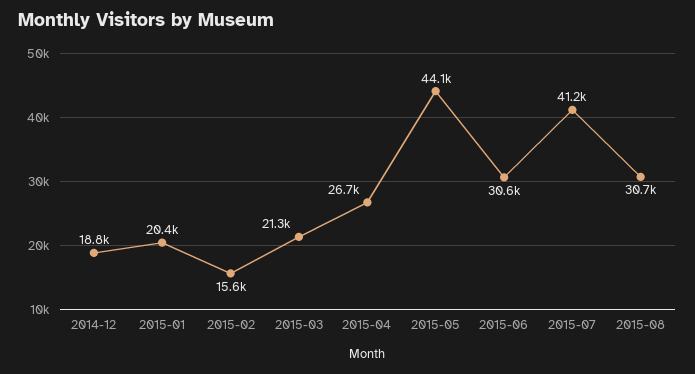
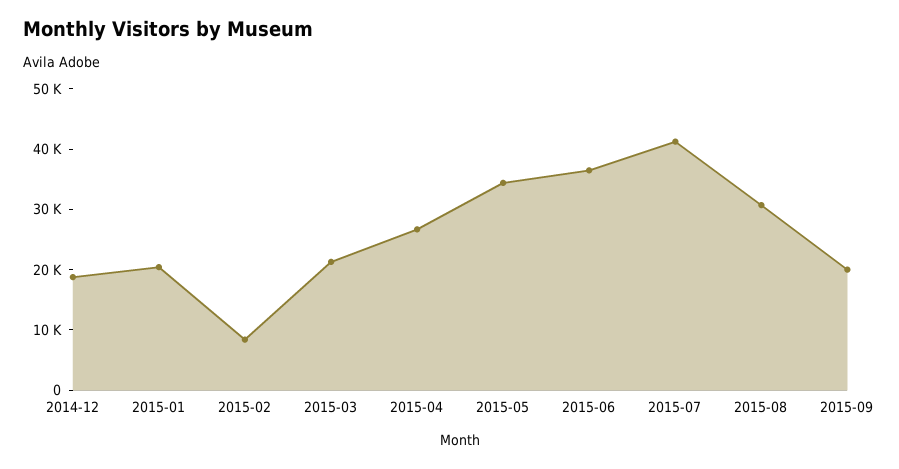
2015-02: 15600 -> 8000
2015-05: 44100 -> 34000
2015-06: 30600 -> 36000
2015-09: none -> 20000

